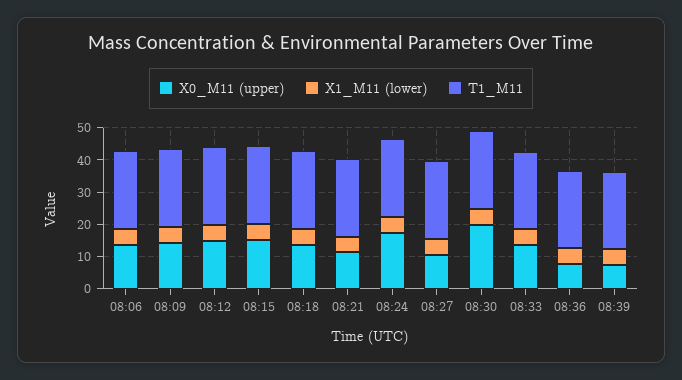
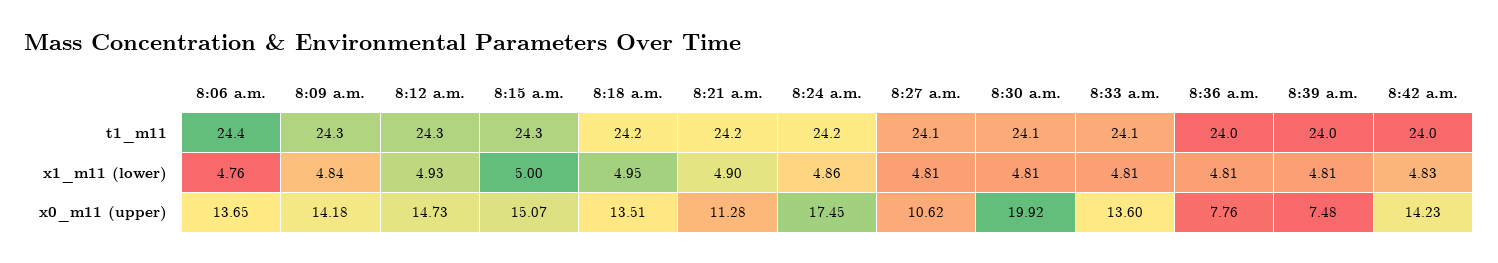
T1_M11, 8:42 a.m.: none -> 24
X1_M11 (lower), 8:42 a.m.: none -> 4.83
X0_M11 (upper), 8:42 a.m.: none -> 14.23

